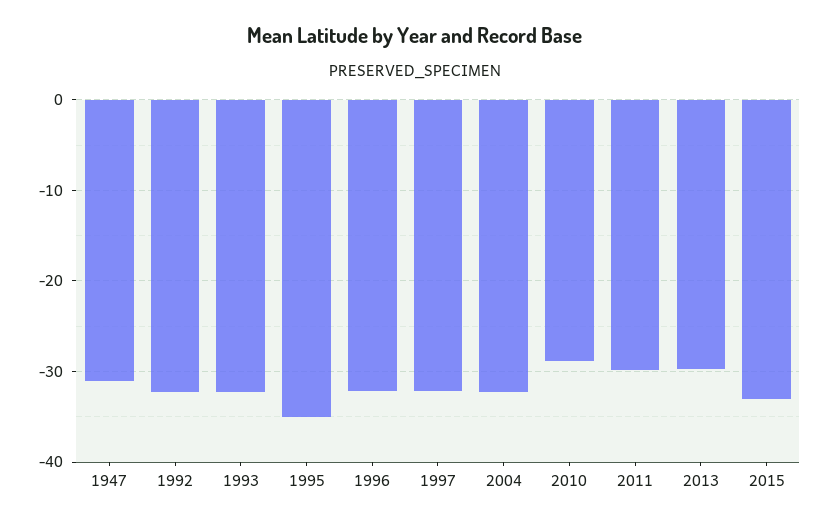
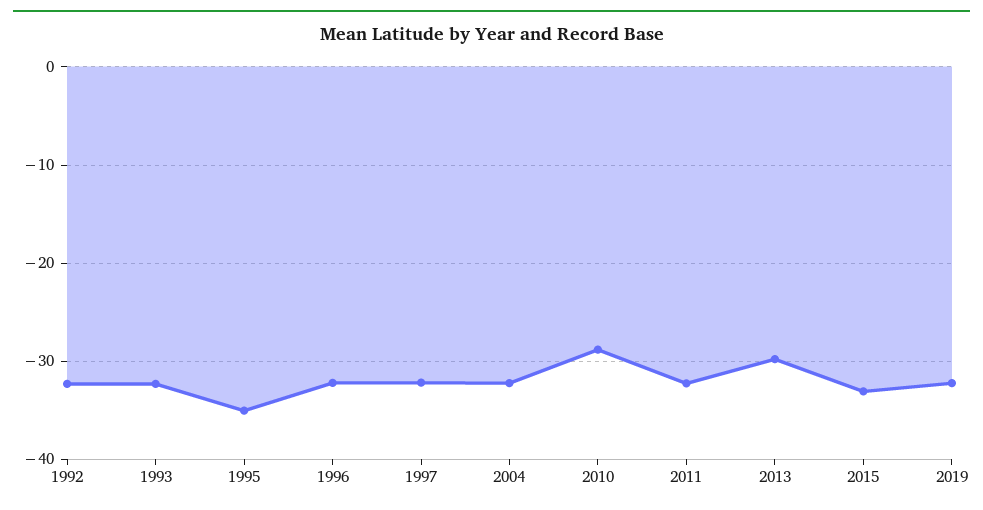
1947: -31 -> none
2011: -30 -> -32
2019: none -> -32

